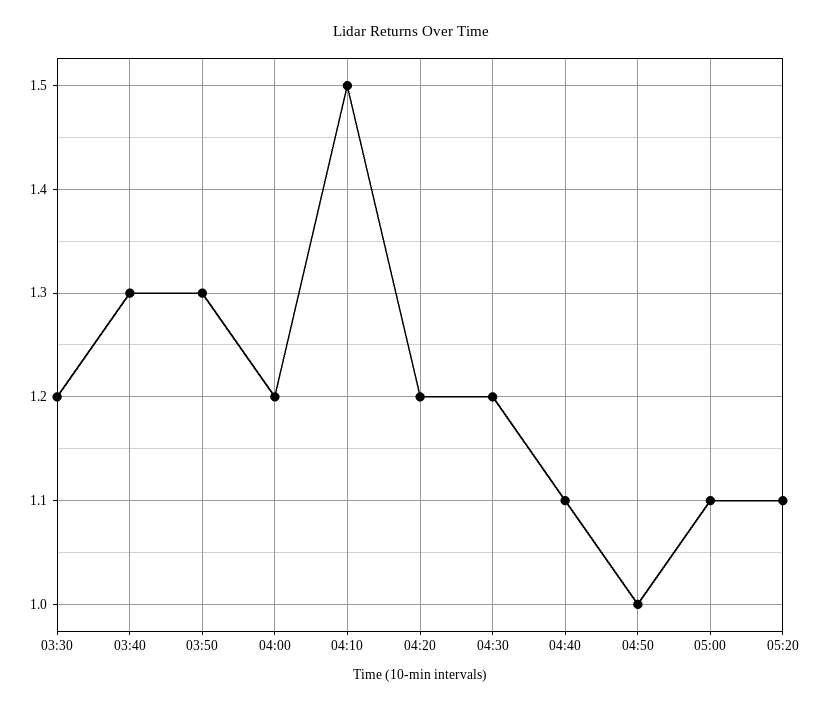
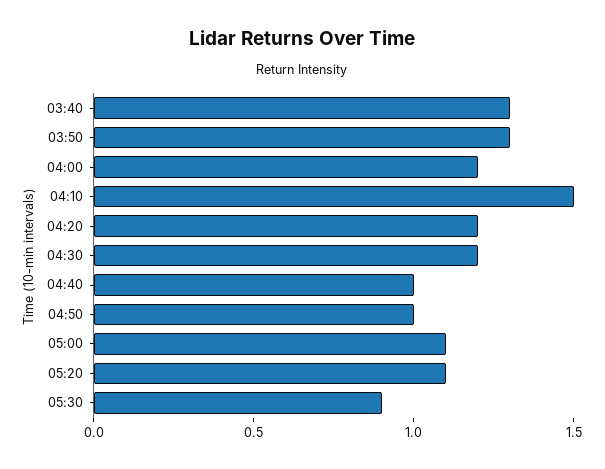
03:30: 1.2 -> none
04:40: 1.1 -> 1
05:30: none -> 0.9

